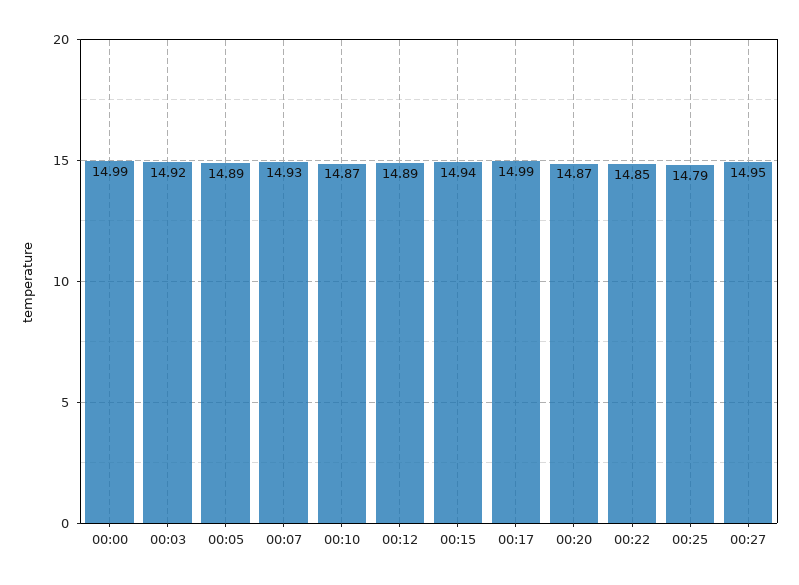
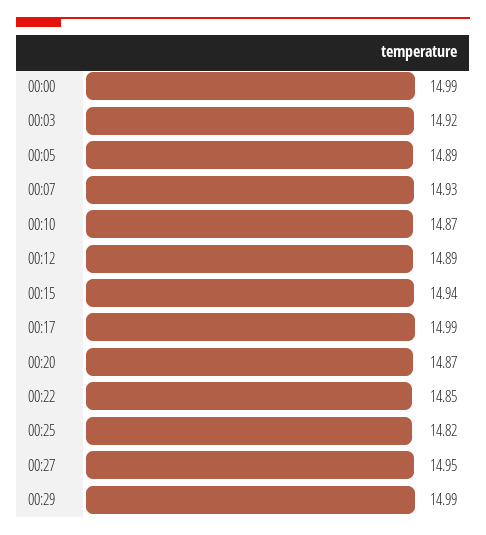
00:25: 14.79 -> 14.82
00:29: none -> 14.99

